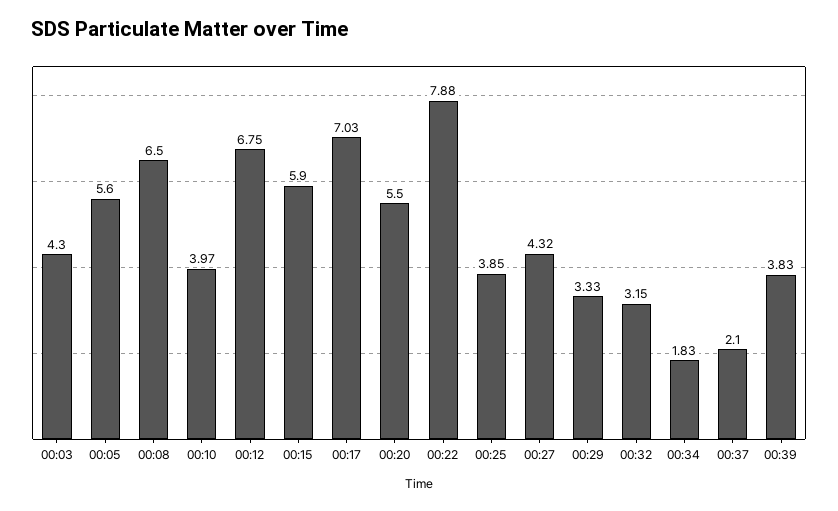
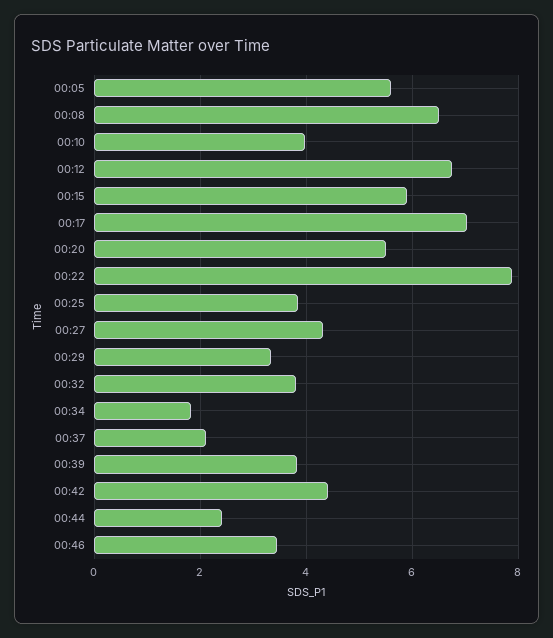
00:03: 4.3 -> none
00:32: 3.15 -> 3.8
00:42: none -> 4.4
00:44: none -> 2.4
00:46: none -> 3.4

